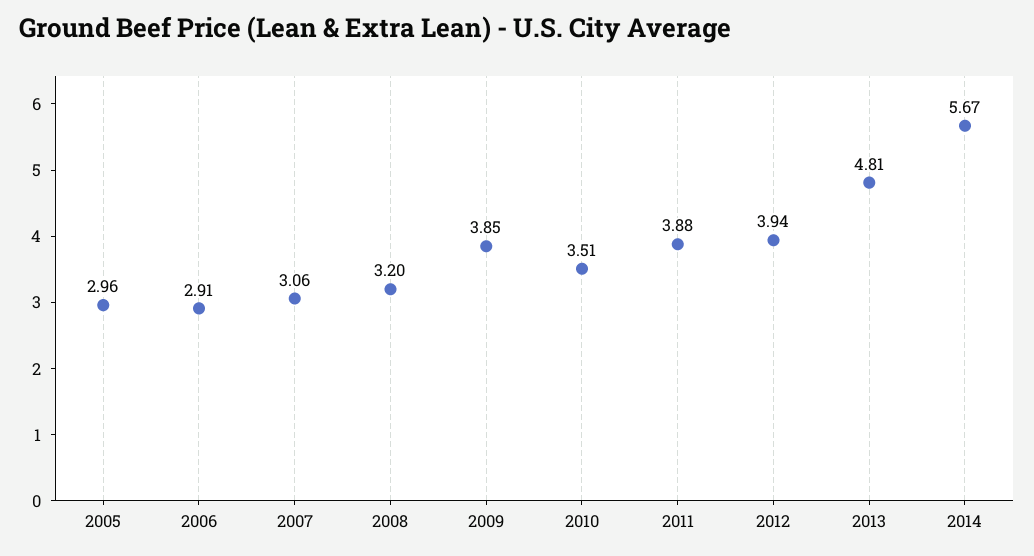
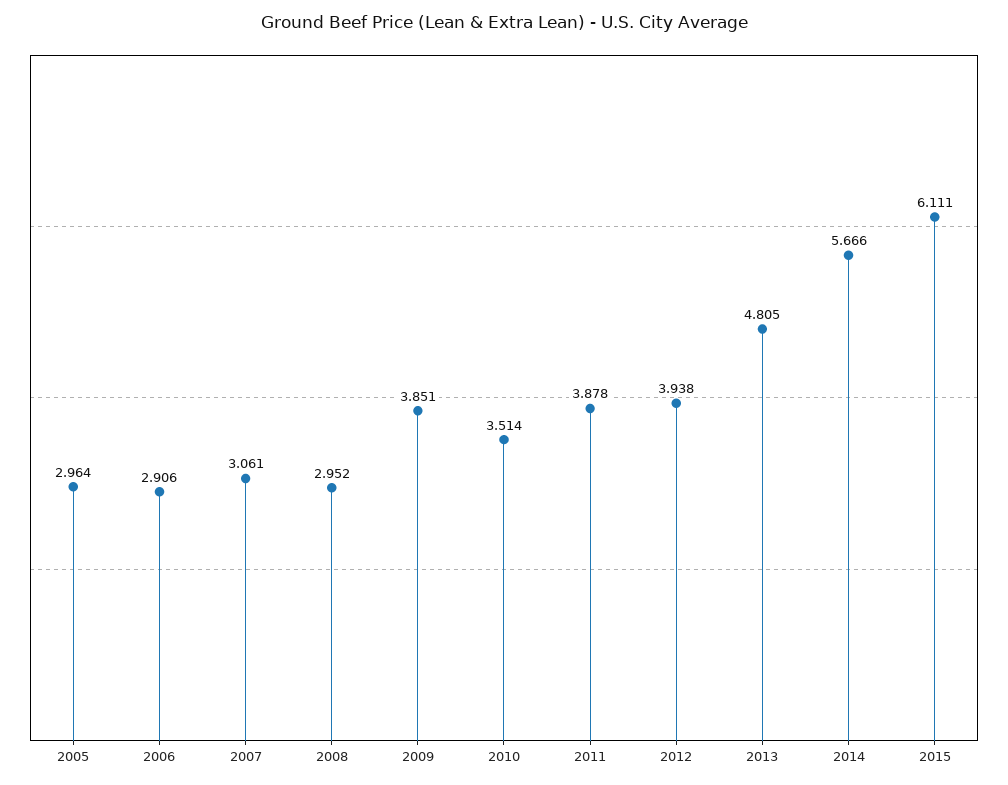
2008: 3.2 -> 2.952
2015: none -> 6.111

